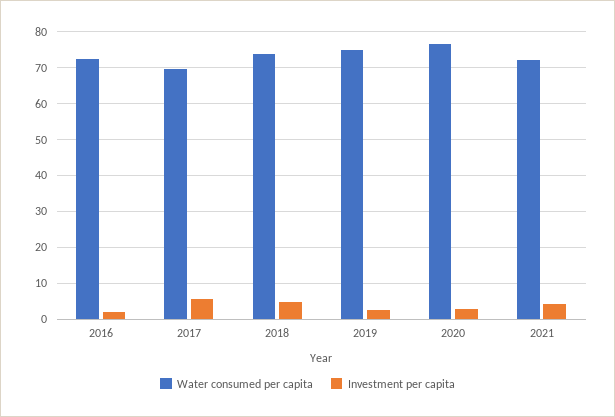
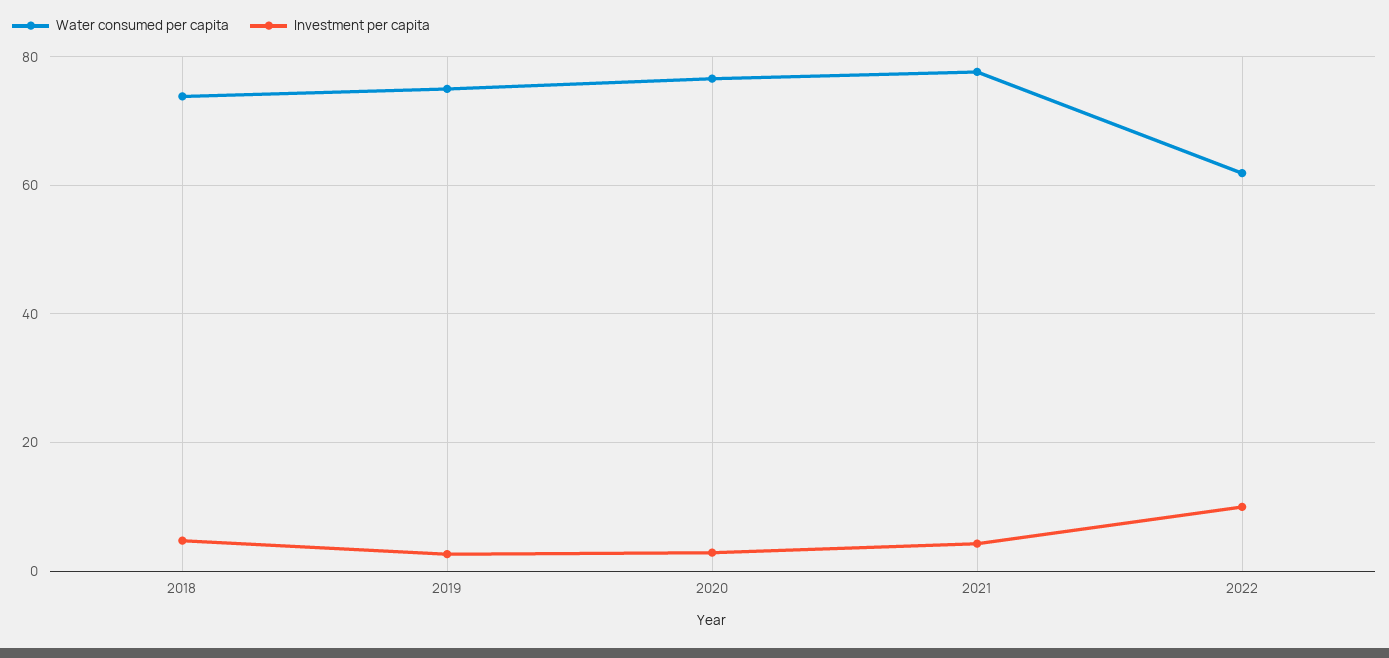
Water consumed per capita, 2016: 72 -> none
Investment per capita, 2016: 2 -> none
Water consumed per capita, 2017: 70 -> none
Investment per capita, 2017: 6 -> none
Water consumed per capita, 2021: 72 -> 78
Water consumed per capita, 2022: none -> 62
Investment per capita, 2022: none -> 10

